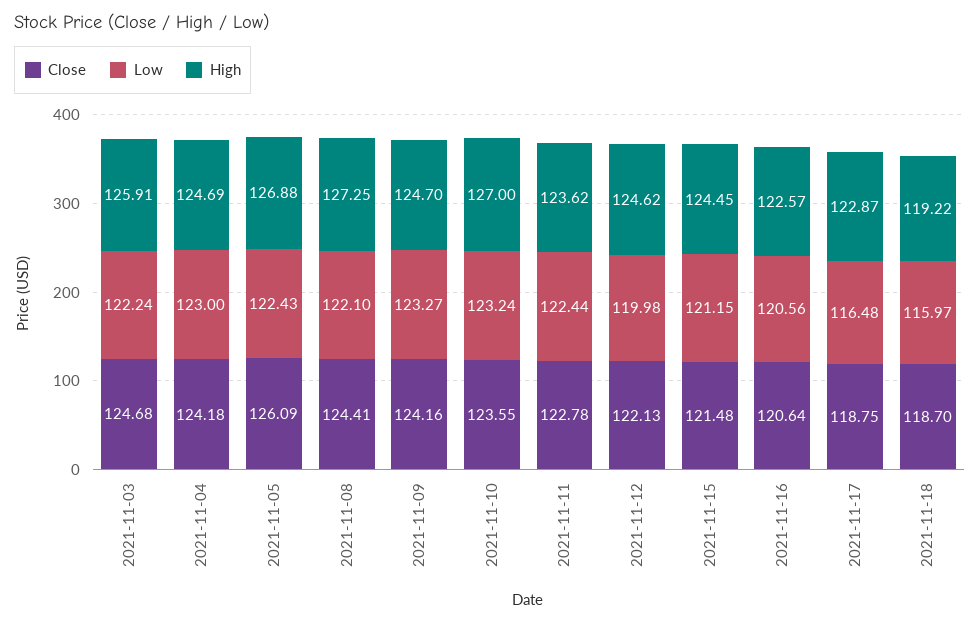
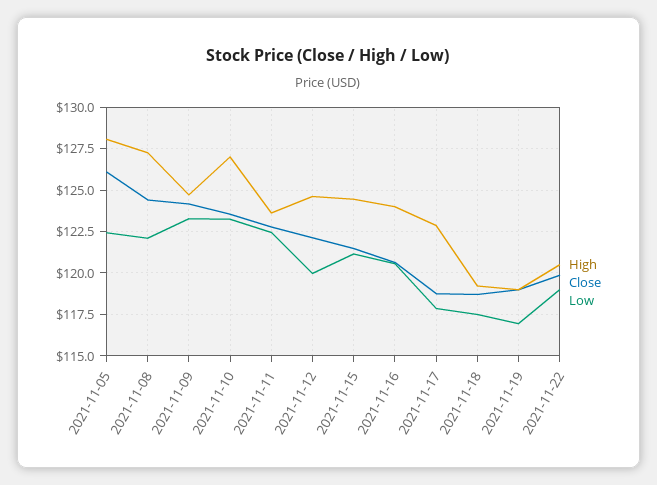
Close, 2021-11-03: 124.68 -> none
Low, 2021-11-03: 122.24 -> none
High, 2021-11-03: 125.91 -> none
Close, 2021-11-04: 124.18 -> none
Low, 2021-11-04: 123 -> none
High, 2021-11-04: 124.69 -> none
High, 2021-11-05: 126.88 -> 128
High, 2021-11-16: 122.57 -> 124
Low, 2021-11-17: 116.48 -> 118
Low, 2021-11-18: 115.97 -> 117.5
High, 2021-11-19: none -> 119
Close, 2021-11-19: none -> 119
Low, 2021-11-19: none -> 117
High, 2021-11-22: none -> 120.5
Close, 2021-11-22: none -> 120
Low, 2021-11-22: none -> 119

